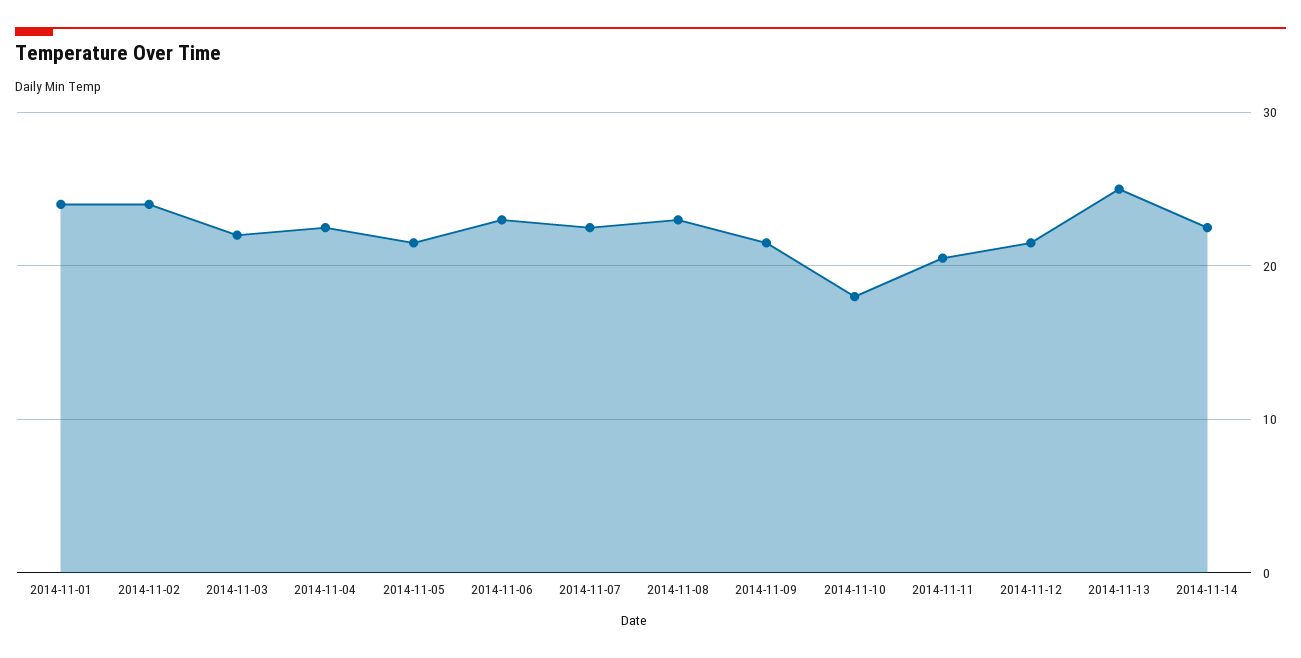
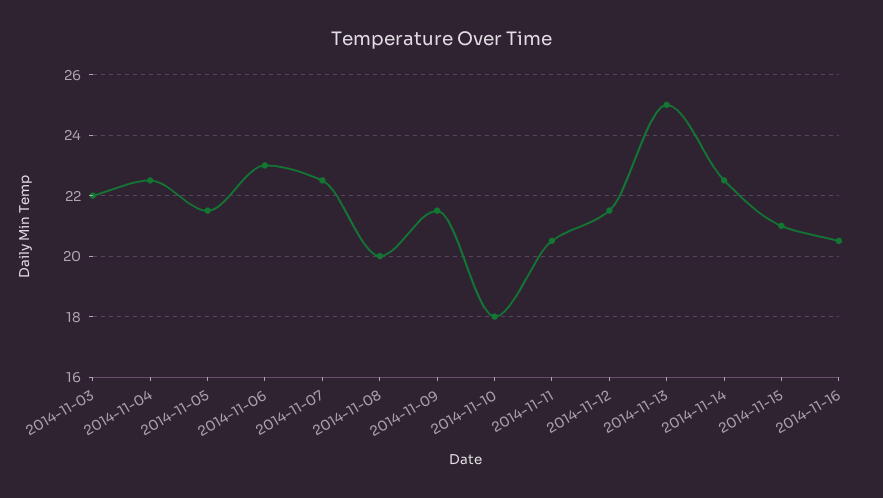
2014-11-01: 24 -> none
2014-11-02: 24 -> none
2014-11-08: 23 -> 20
2014-11-15: none -> 21
2014-11-16: none -> 20.5

